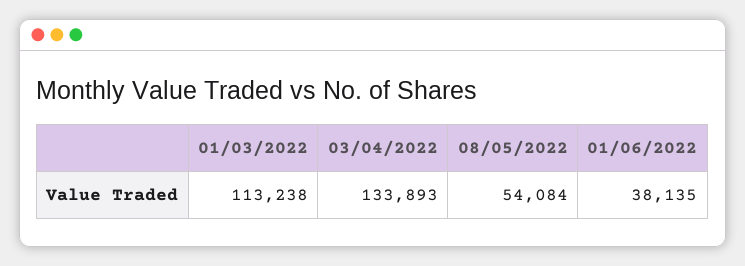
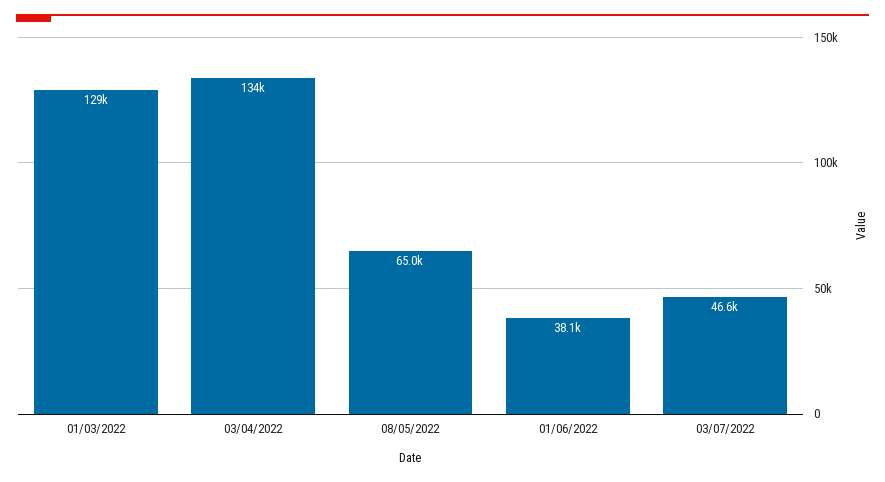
01/03/2022: 113238 -> 129000
08/05/2022: 54084 -> 65000
03/07/2022: none -> 46600

